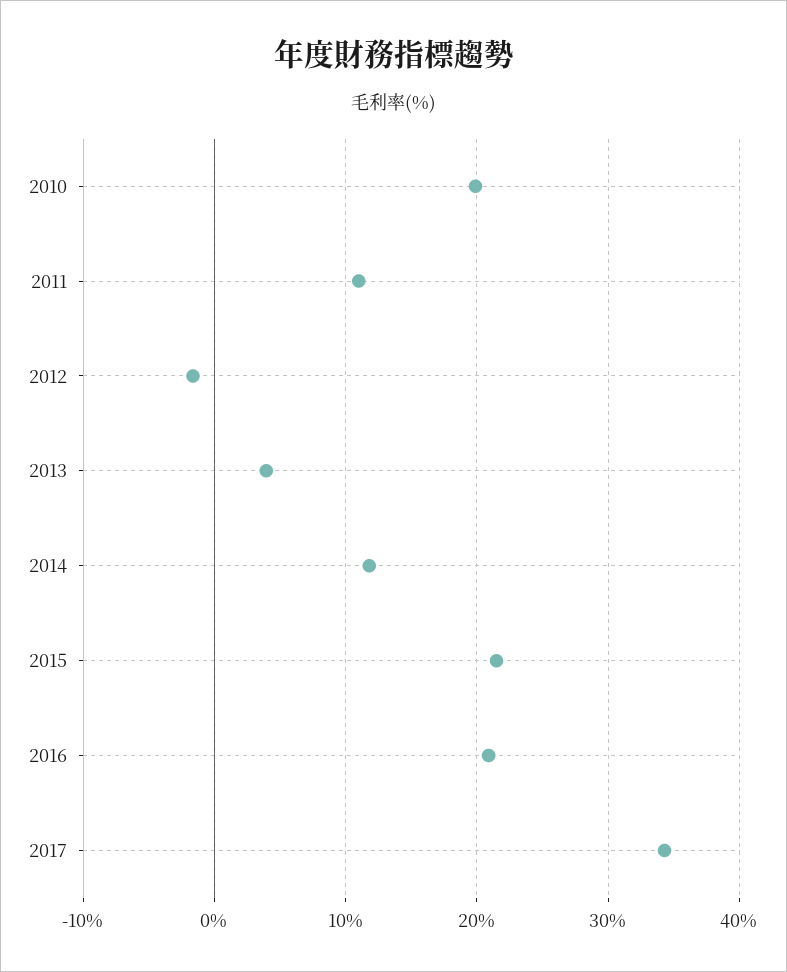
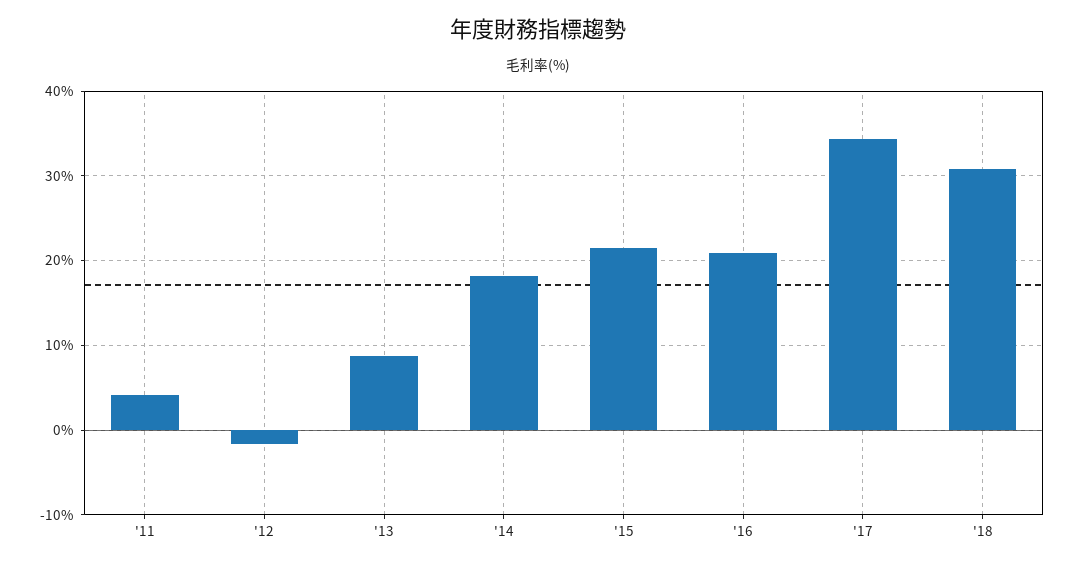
2010: 20 -> none
2011: 11 -> 4
2013: 4 -> 9
2014: 12 -> 18
'18: none -> 31

